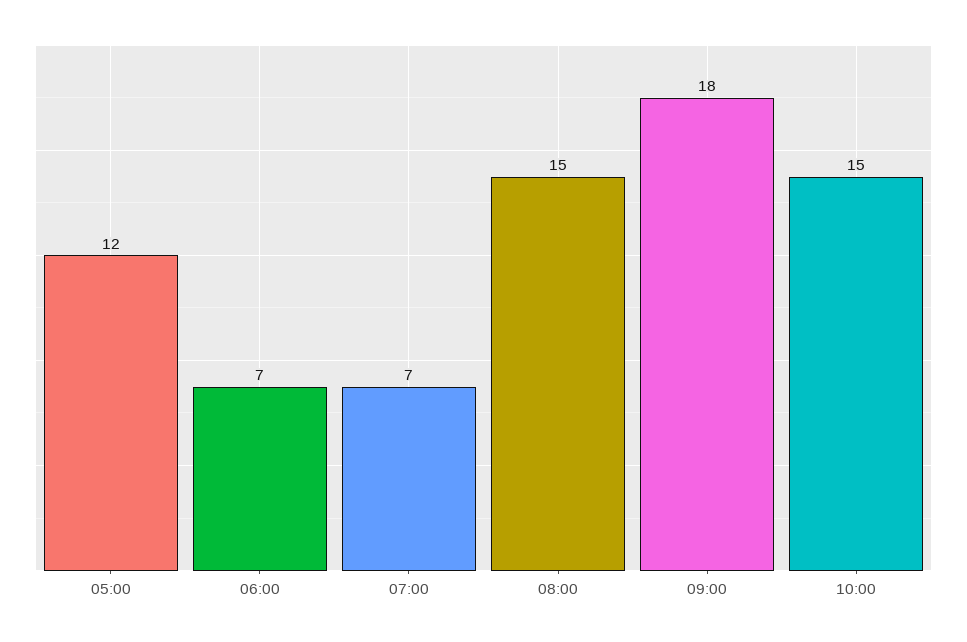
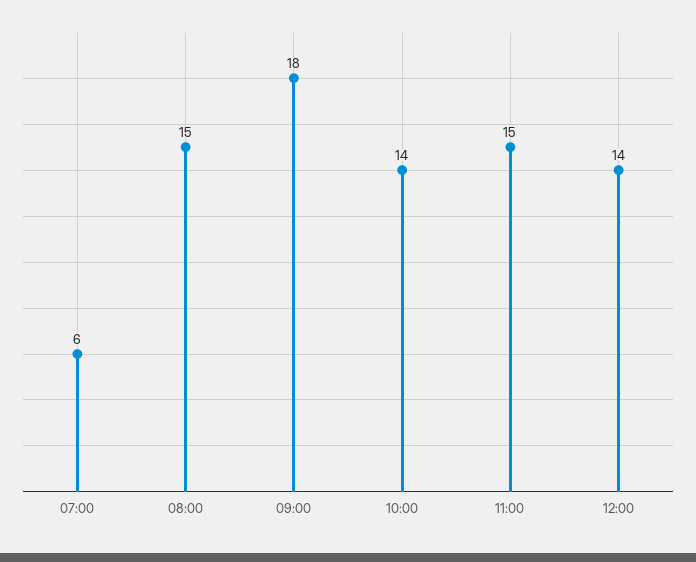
05:00: 12 -> none
06:00: 7 -> none
07:00: 7 -> 6
10:00: 15 -> 14
11:00: none -> 15
12:00: none -> 14

